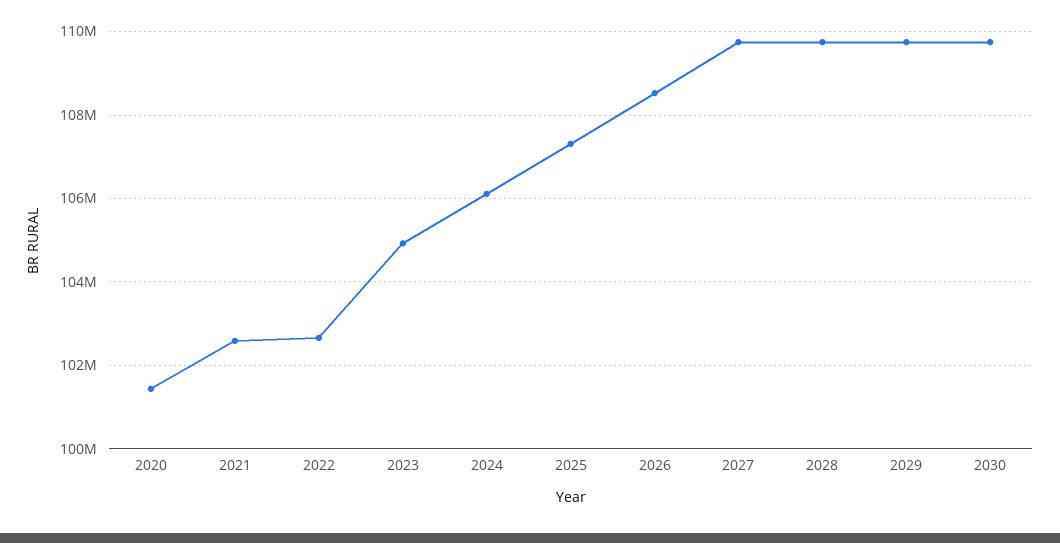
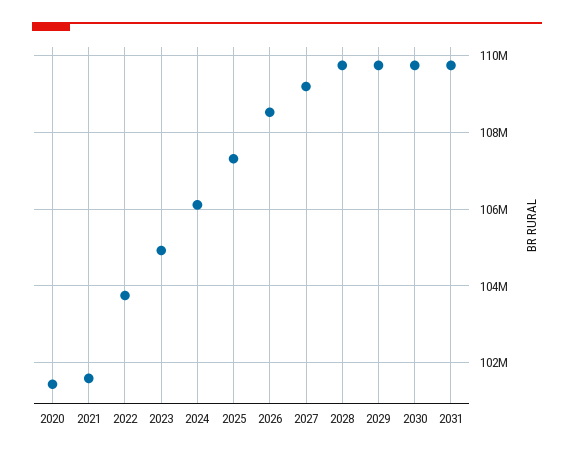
2021: 102600000 -> 101600000
2022: 102600000 -> 103800000
2027: 109800000 -> 109200000
2031: none -> 109800000

